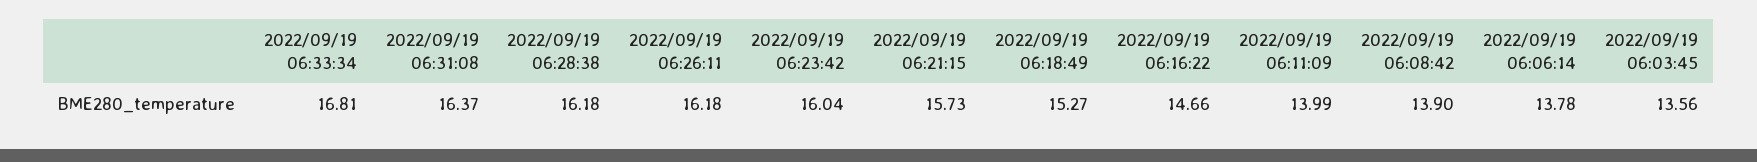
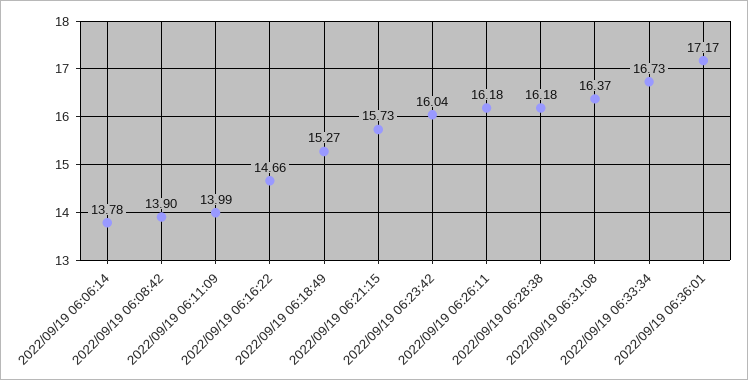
2022/09/19 06:33:34: 16.81 -> 16.73
2022/09/19 06:03:45: 13.56 -> none
2022/09/19 06:36:01: none -> 17.17

